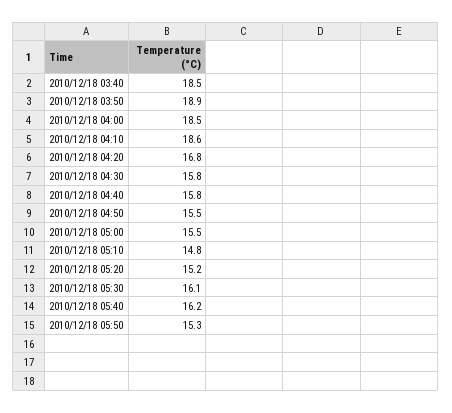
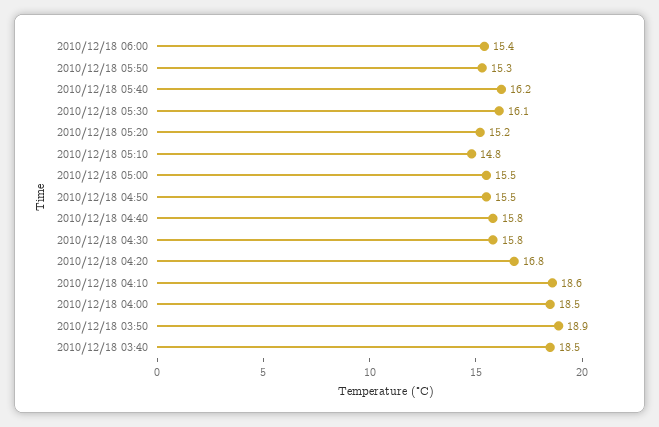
2010/12/18 06:00: none -> 15.4

